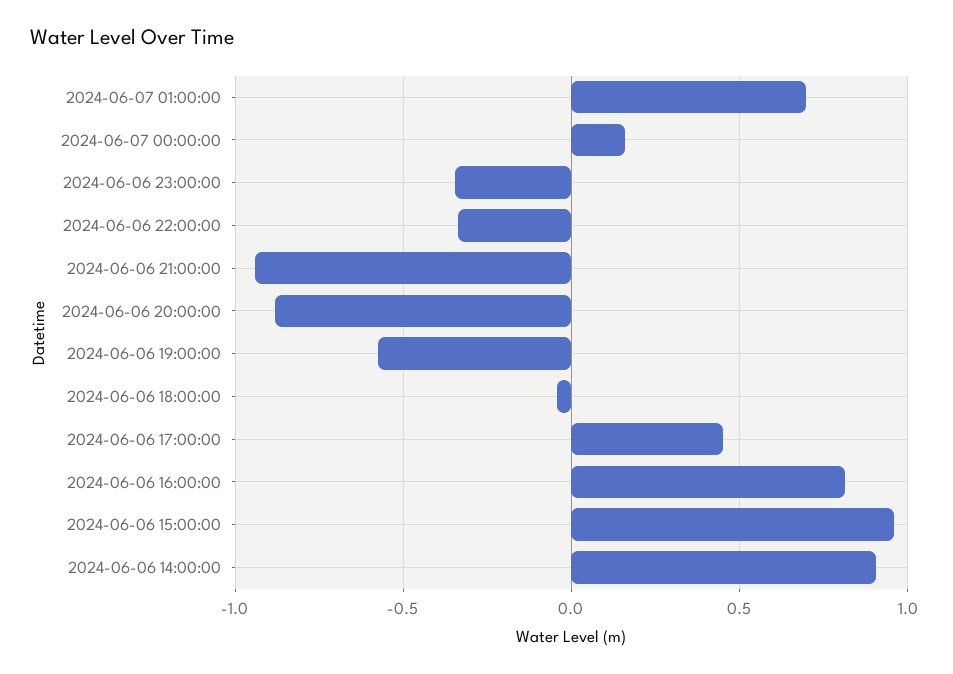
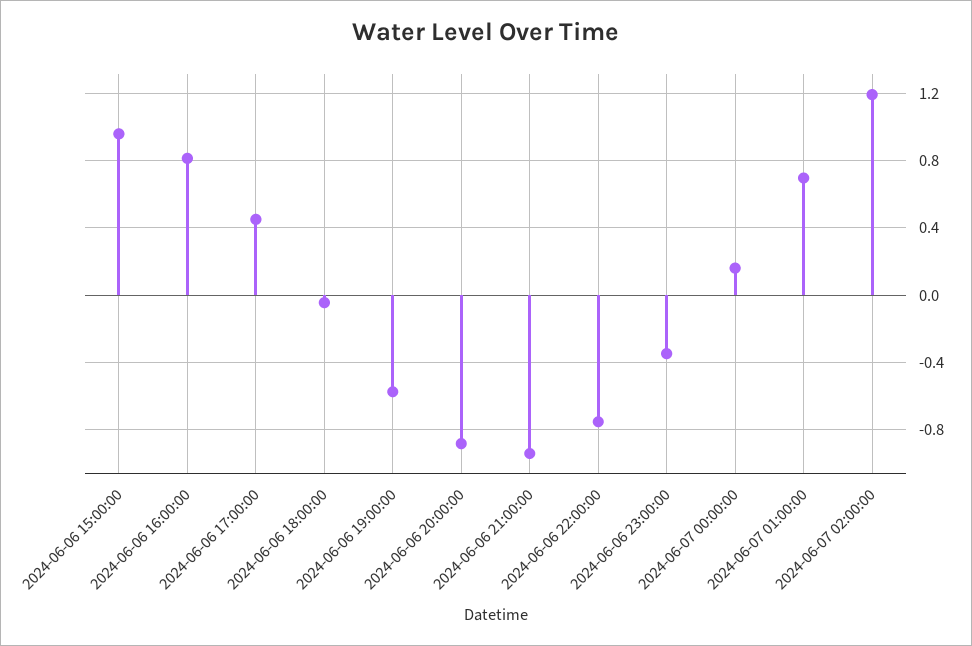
2024-06-06 22:00:00: -0.35 -> -0.75
2024-06-06 14:00:00: 0.9 -> none
2024-06-07 02:00:00: none -> 1.2

